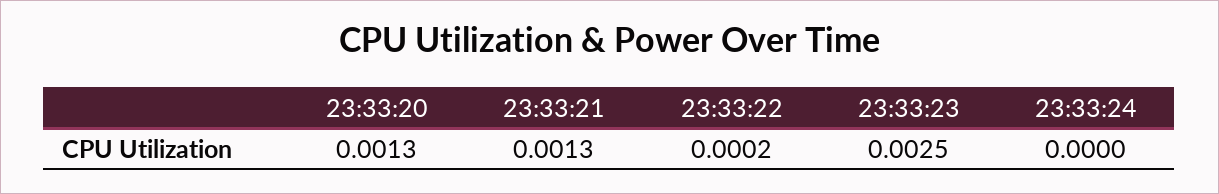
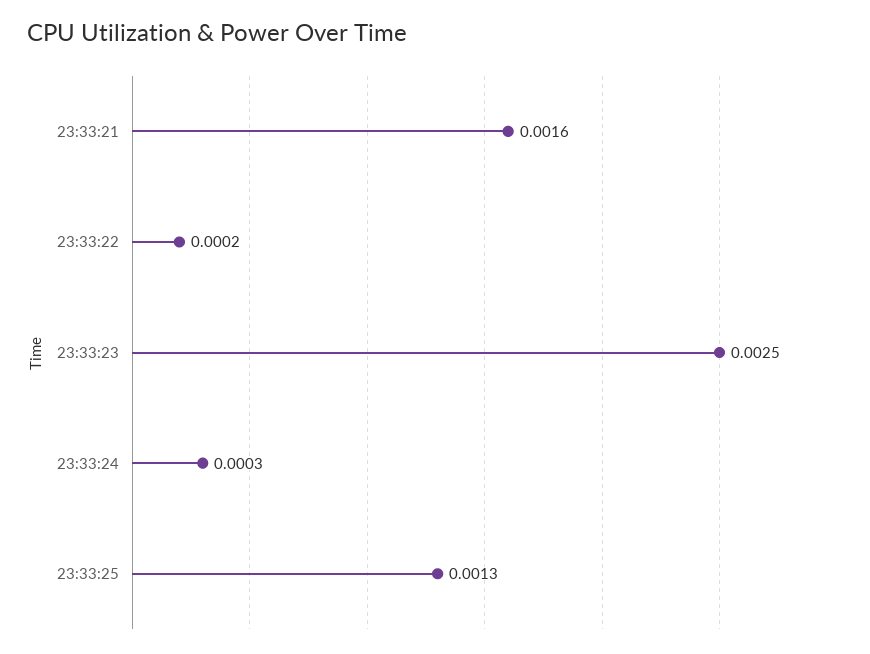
23:33:20: 0.0013 -> none
23:33:21: 0.0013 -> 0.0016
23:33:24: 0 -> 0.0003
23:33:25: none -> 0.0013

